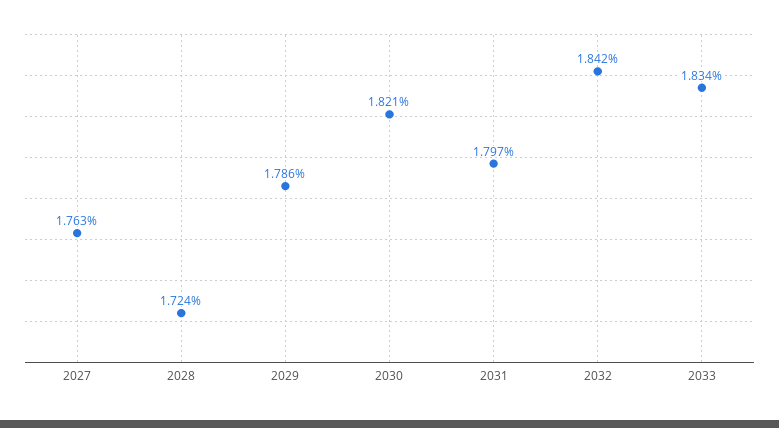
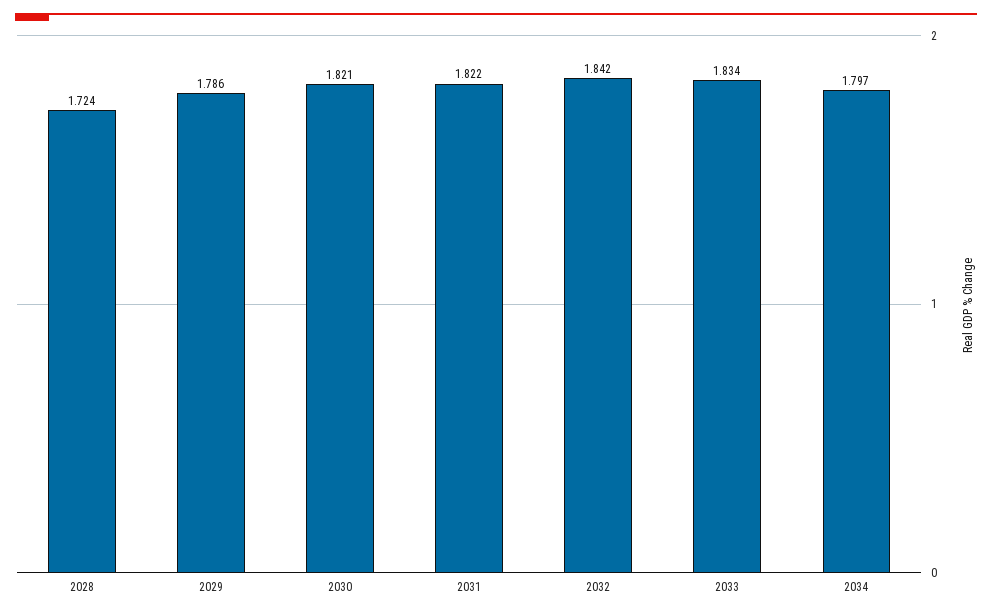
2027: 1.763 -> none
2031: 1.797 -> 1.822
2034: none -> 1.797

